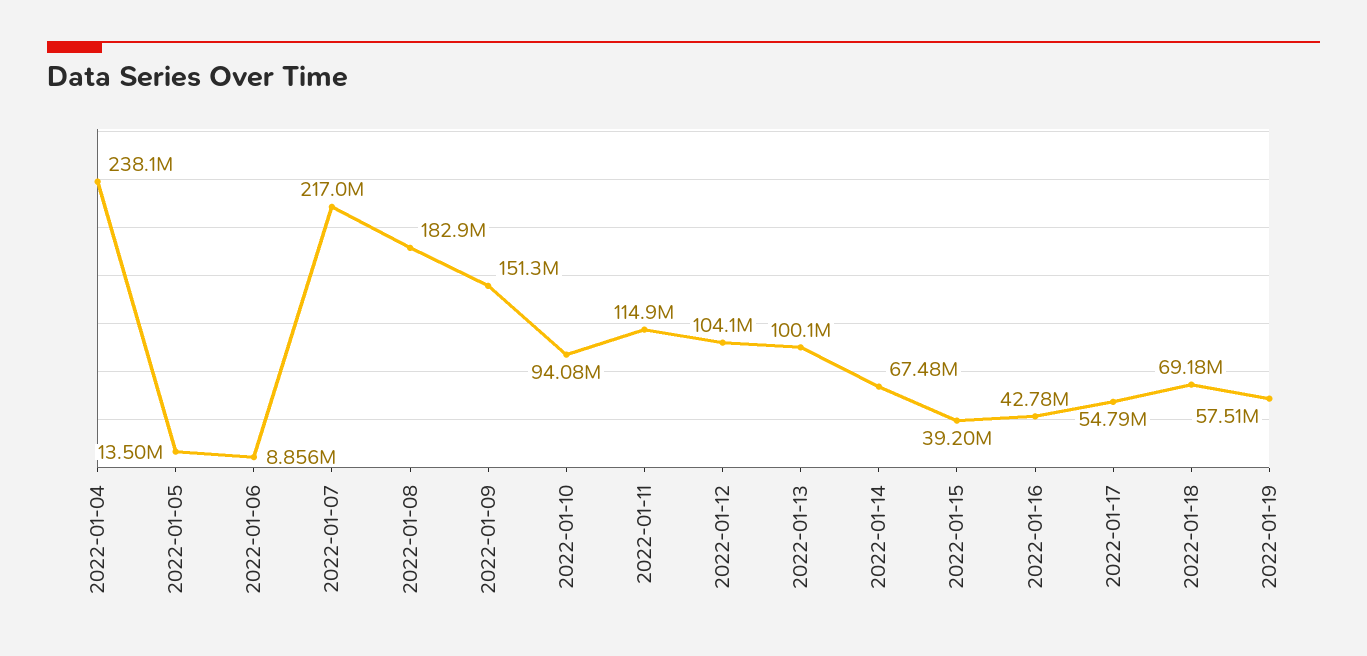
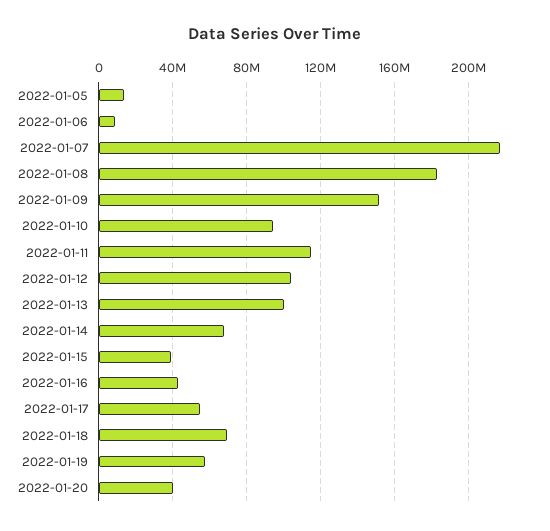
2022-01-04: 238100000 -> none
2022-01-20: none -> 40000000

